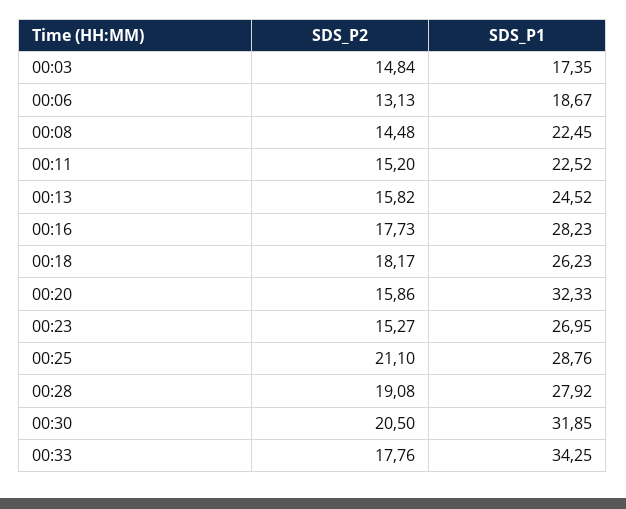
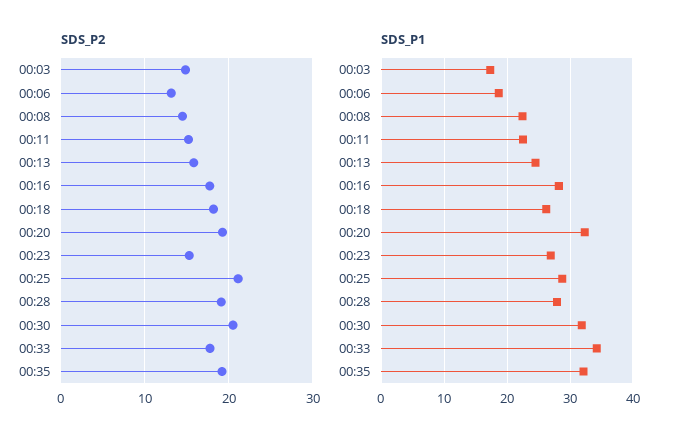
SDS_P2, 00:20: 15.86 -> 19
SDS_P2, 00:35: none -> 19
SDS_P1, 00:35: none -> 32

